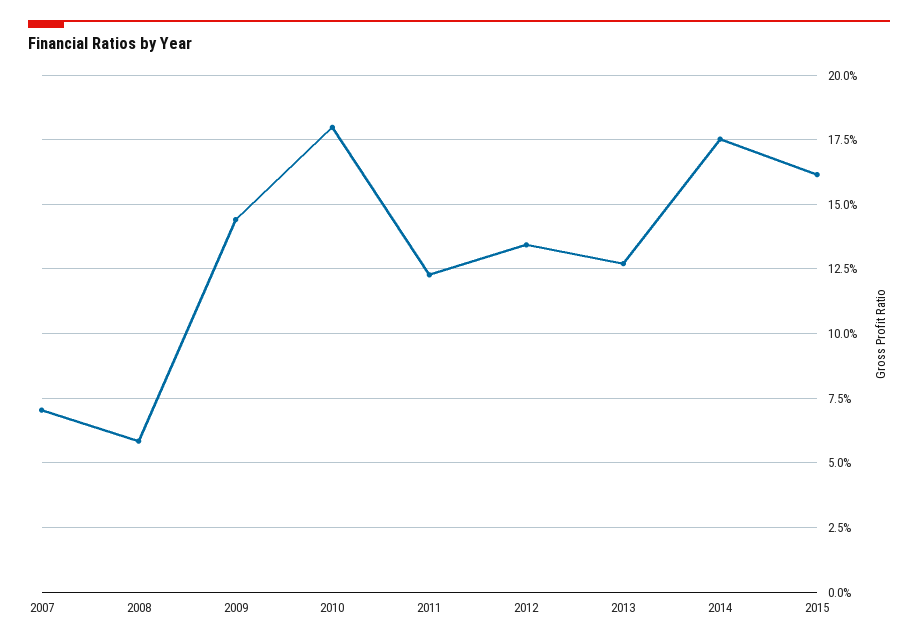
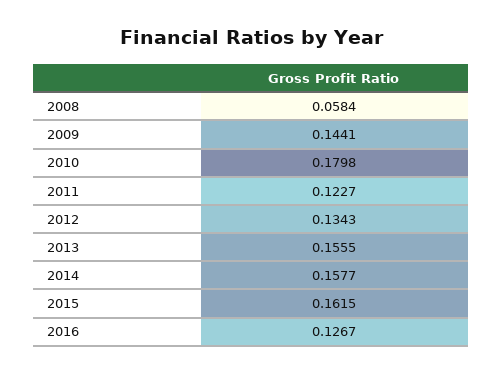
2007: 0.07 -> none
2013: 0.1275 -> 0.1555
2014: 0.175 -> 0.1577
2016: none -> 0.1267

